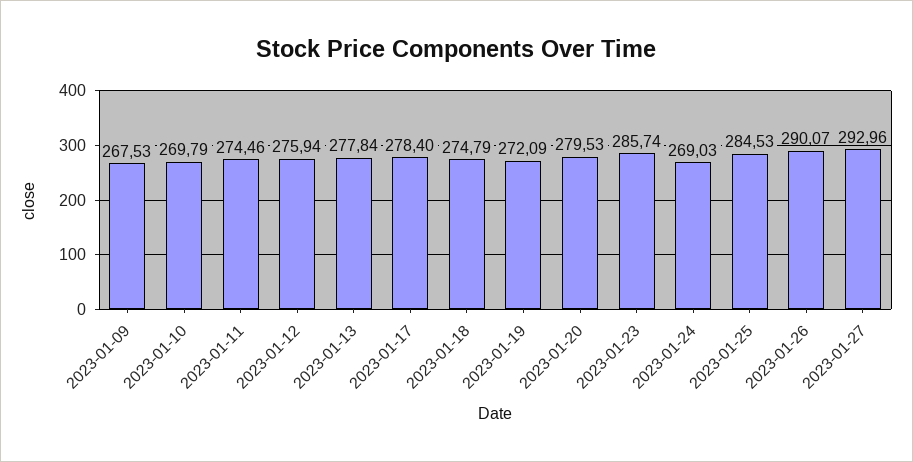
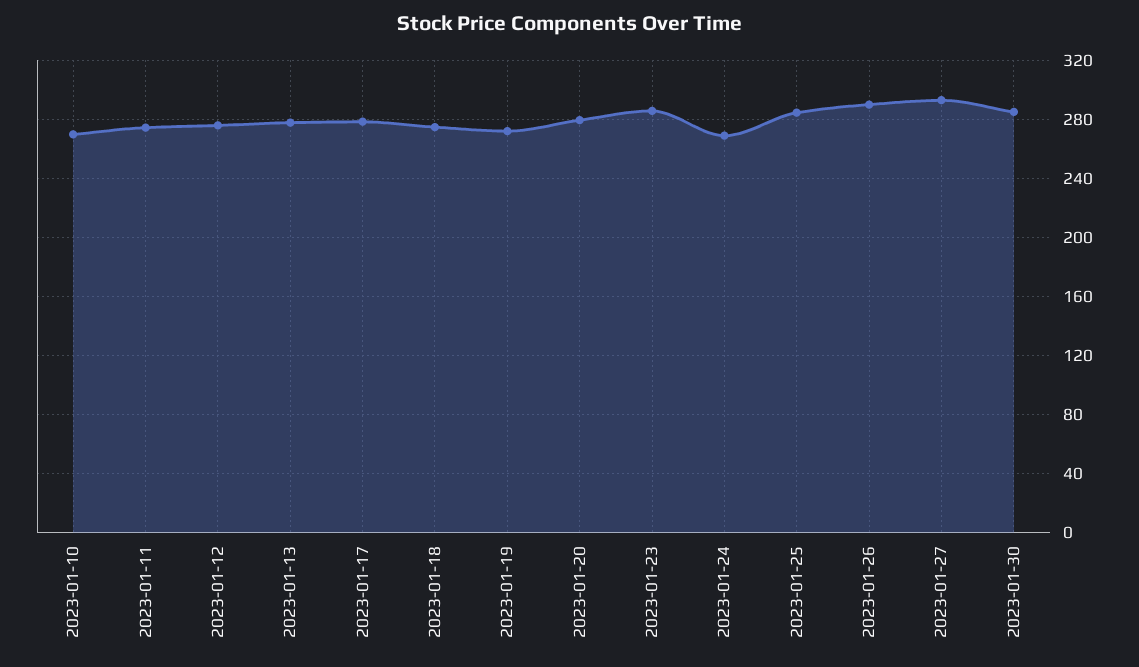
2023-01-09: 267.53 -> none
2023-01-30: none -> 285

